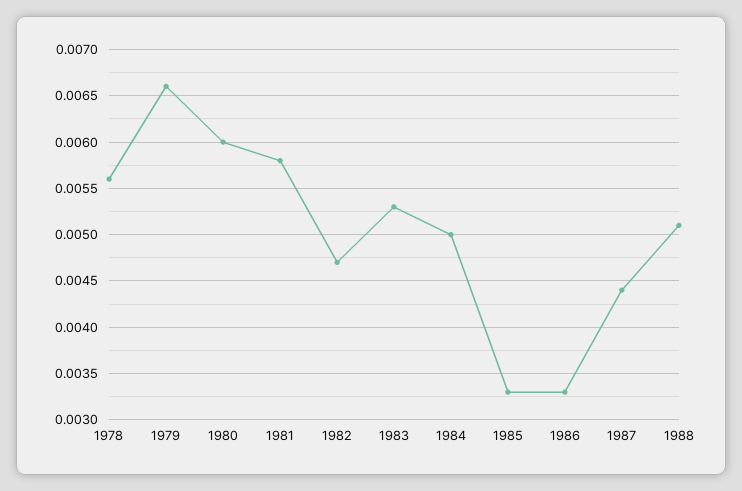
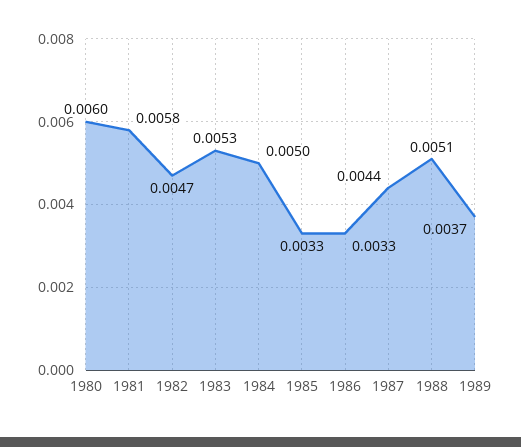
1978: 0.0056 -> none
1979: 0.0066 -> none
1989: none -> 0.0037

